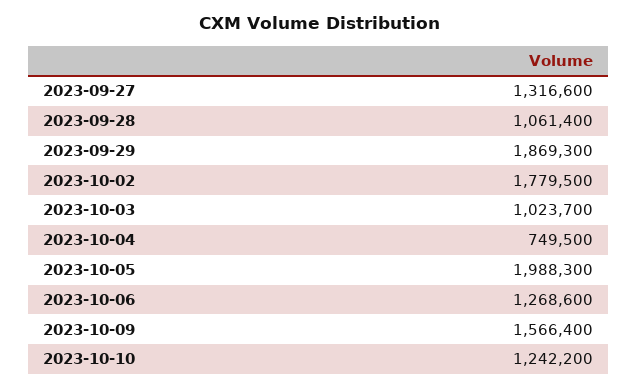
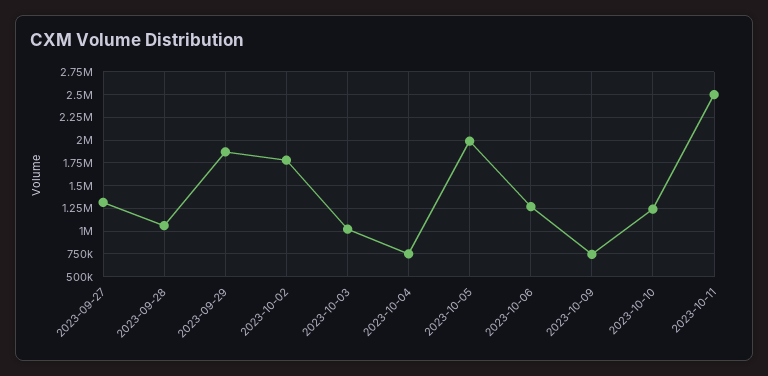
2023-10-09: 1566400 -> 750000
2023-10-11: none -> 2500000

